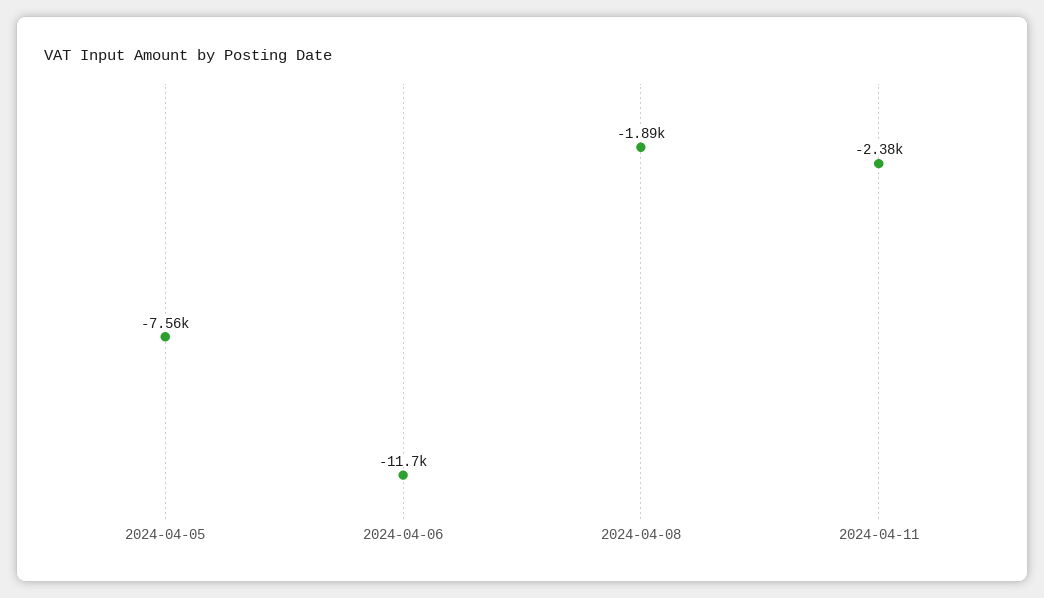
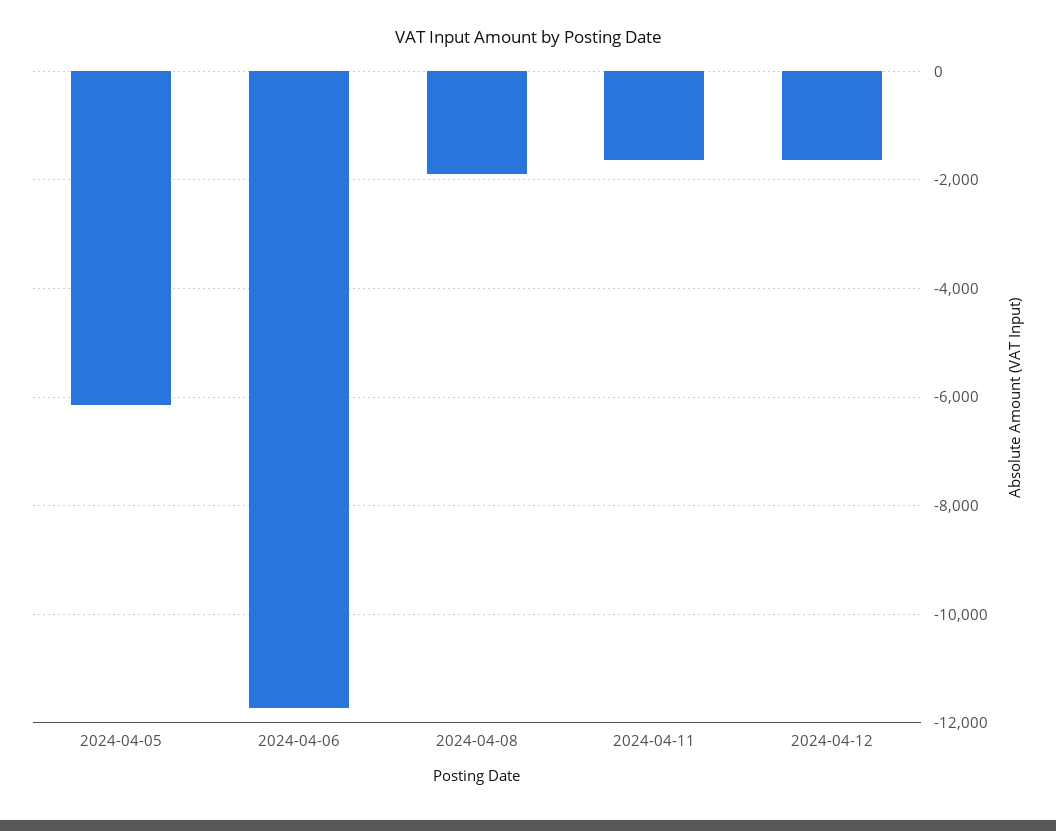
2024-04-05: -7560 -> -6200
2024-04-11: -2380 -> -1600
2024-04-12: none -> -1600

